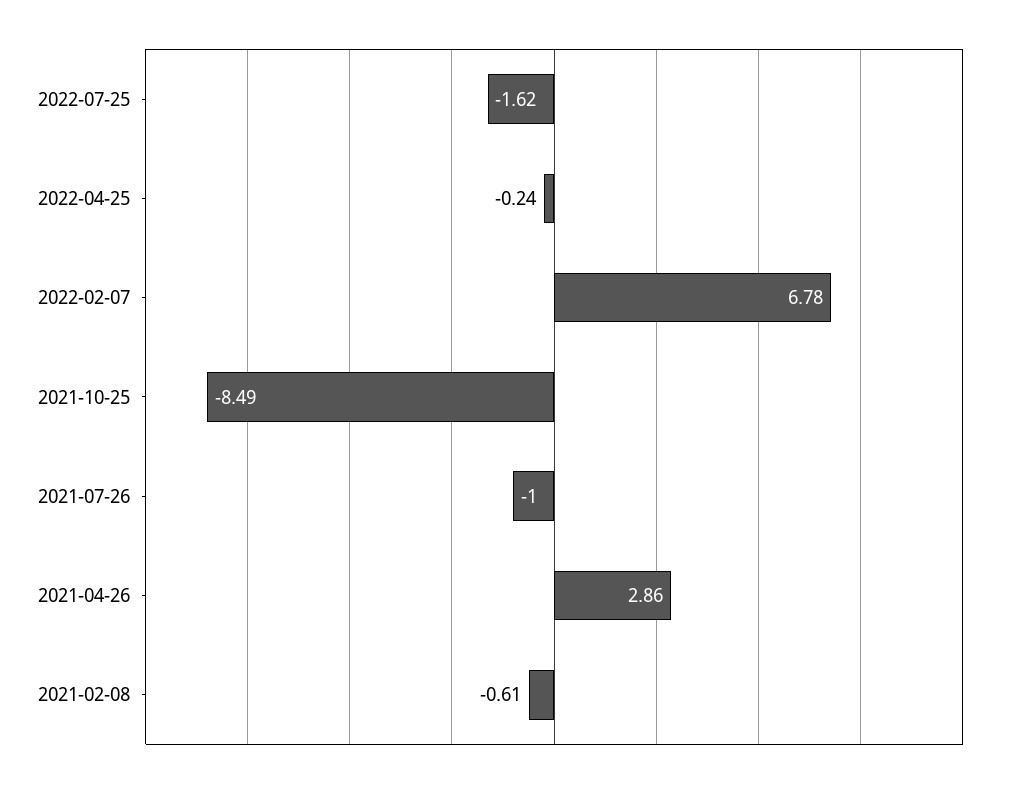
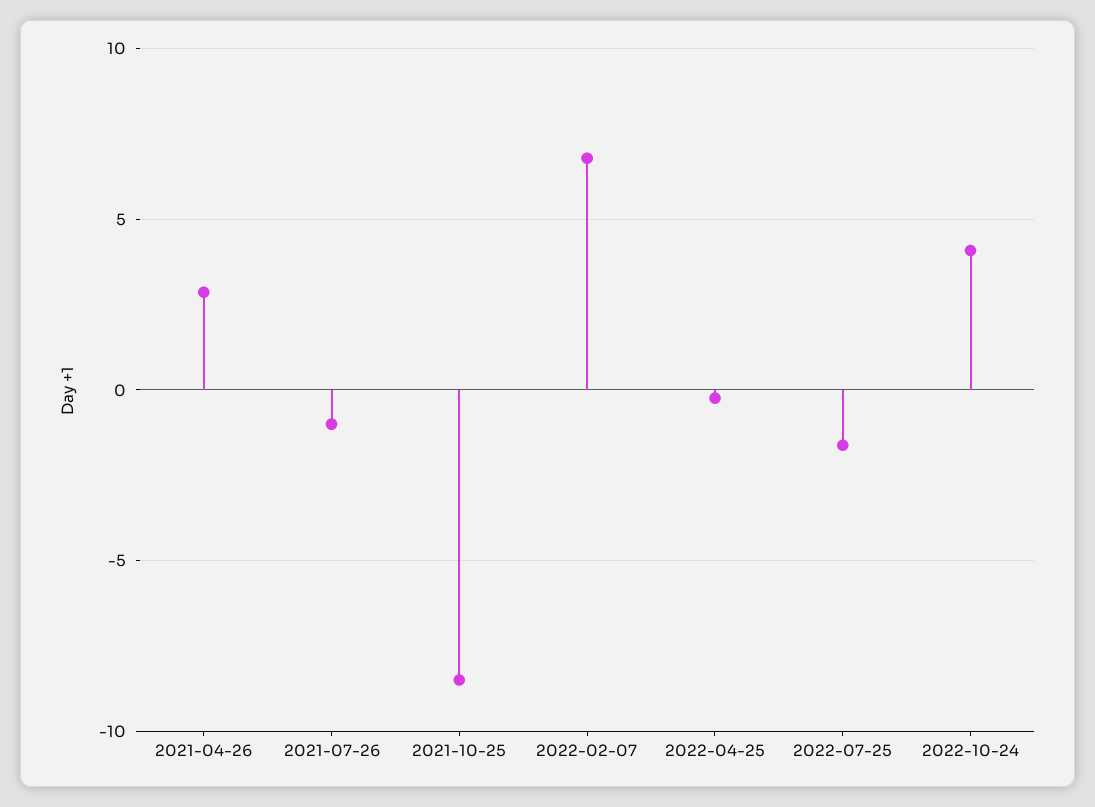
2021-02-08: -0.61 -> none
2022-10-24: none -> 4

